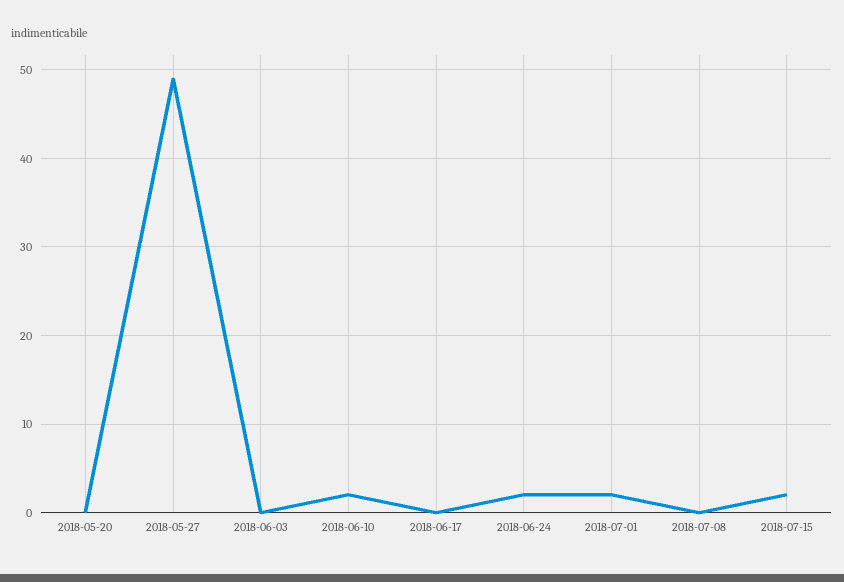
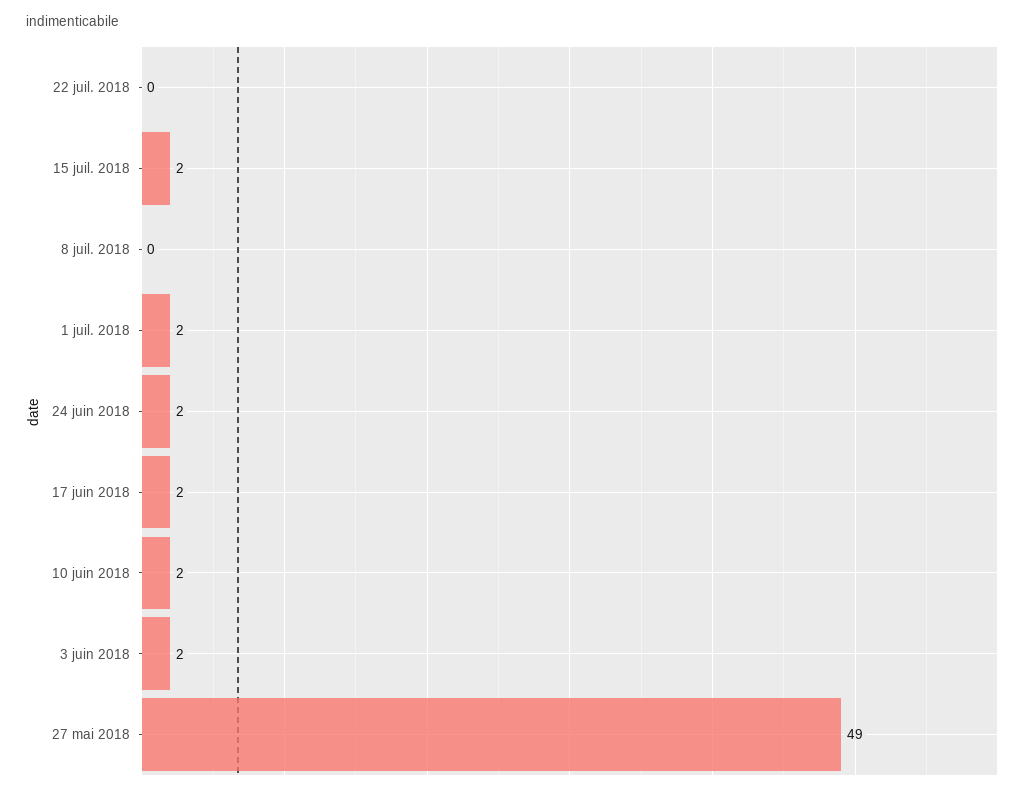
2018-05-20: 0 -> none
2018-06-03: 0 -> 2
2018-06-17: 0 -> 2
22 juil. 2018: none -> 0

